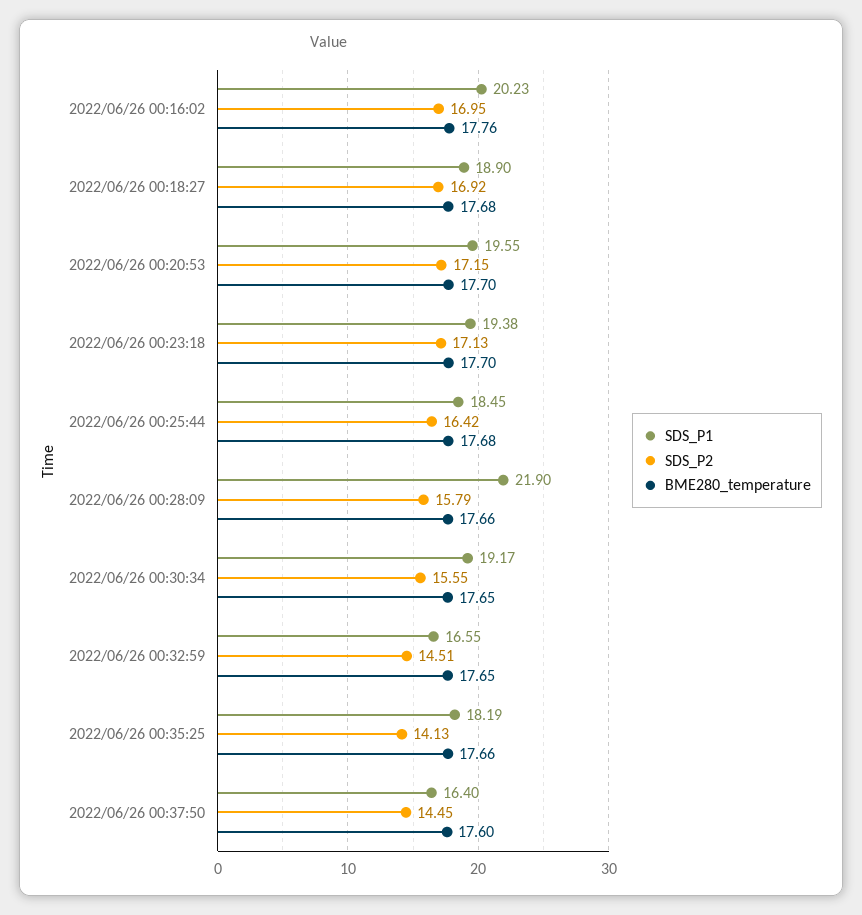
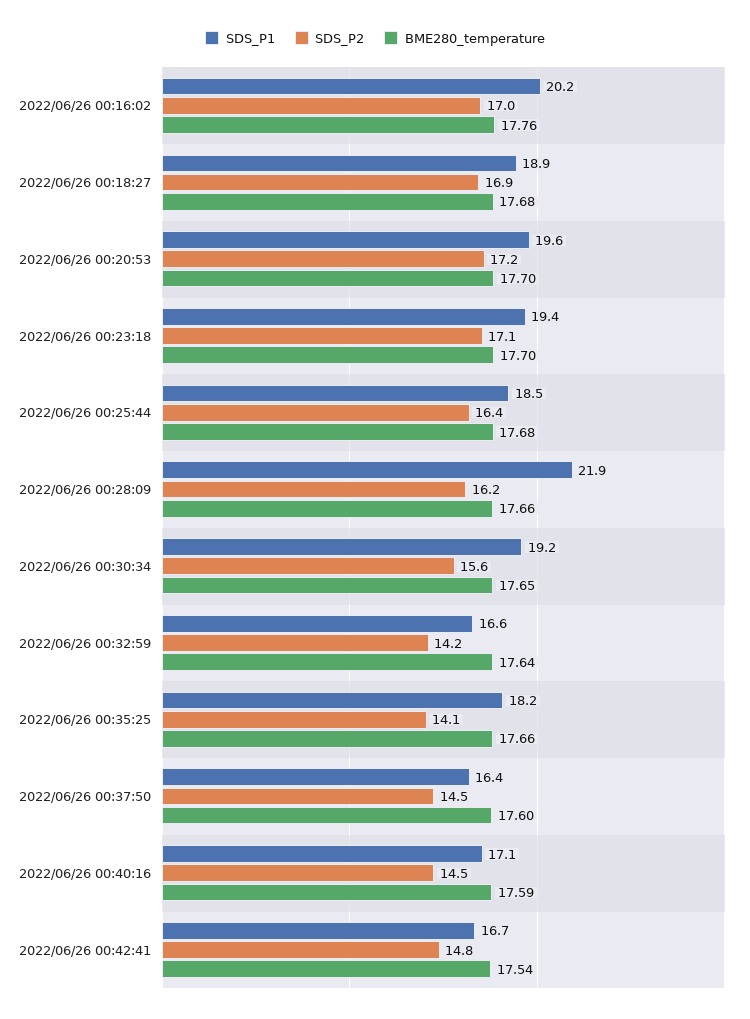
SDS_P2, 2022/06/26 00:28:09: 15.79 -> 16.2
SDS_P2, 2022/06/26 00:32:59: 14.51 -> 14.2
BME280_temperature, 2022/06/26 00:32:59: 17.65 -> 17.64
SDS_P1, 2022/06/26 00:40:16: none -> 17.1
SDS_P2, 2022/06/26 00:40:16: none -> 14.5
BME280_temperature, 2022/06/26 00:40:16: none -> 17.59
SDS_P1, 2022/06/26 00:42:41: none -> 16.7
SDS_P2, 2022/06/26 00:42:41: none -> 14.8
BME280_temperature, 2022/06/26 00:42:41: none -> 17.54

